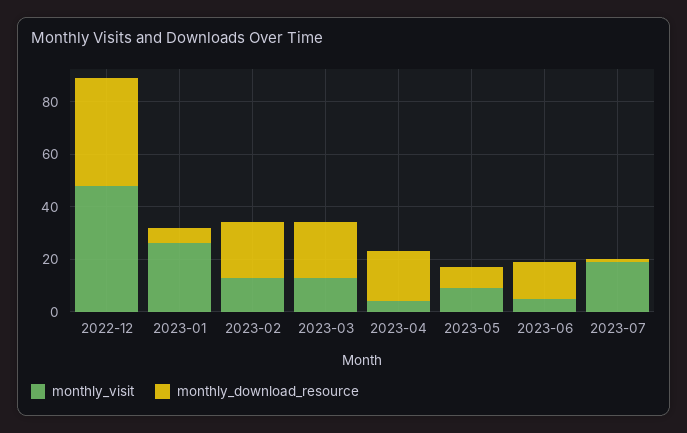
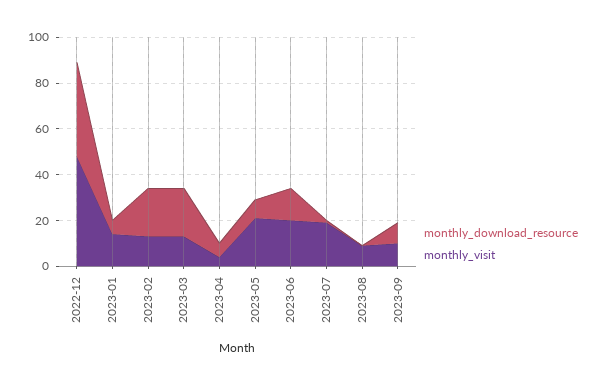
monthly_visit, 2023-01: 25 -> 15
monthly_download_resource, 2023-04: 20 -> 5
monthly_visit, 2023-05: 10 -> 20
monthly_visit, 2023-06: 5 -> 20
monthly_download_resource, 2023-08: none -> 0
monthly_visit, 2023-08: none -> 10
monthly_download_resource, 2023-09: none -> 10
monthly_visit, 2023-09: none -> 10

